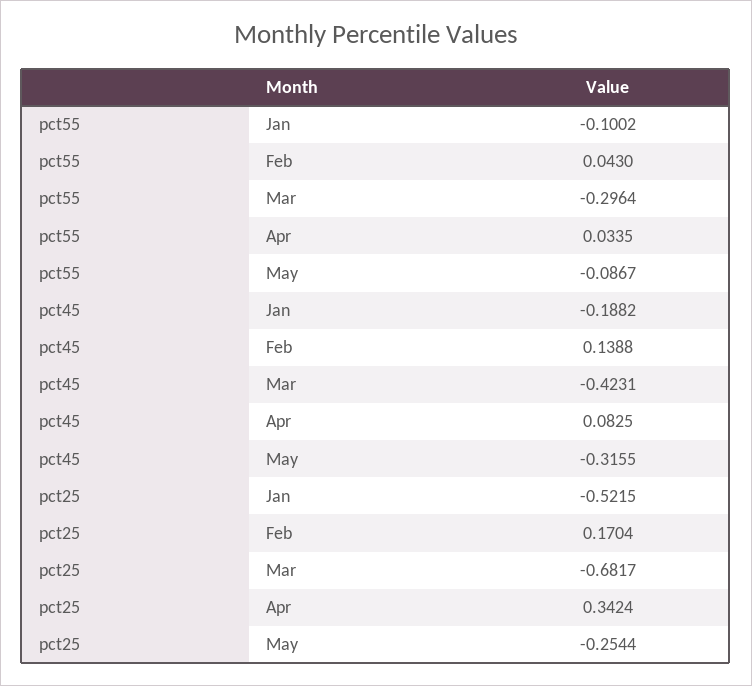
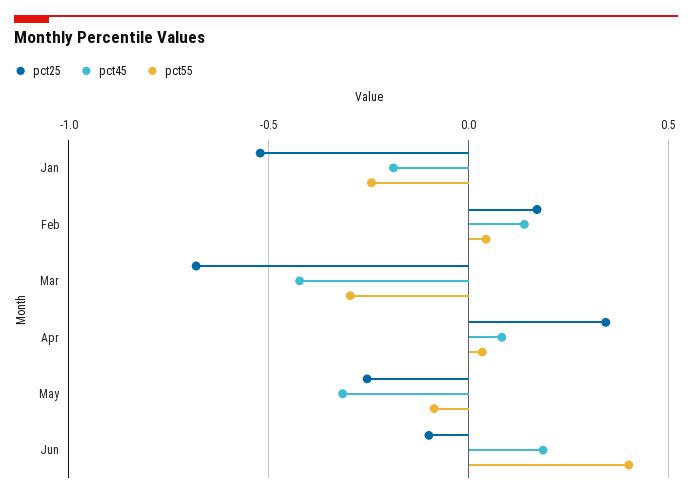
pct55, Jan: -0.1002 -> -0.25
pct25, Jun: none -> -0.1
pct45, Jun: none -> 0.2
pct55, Jun: none -> 0.4

